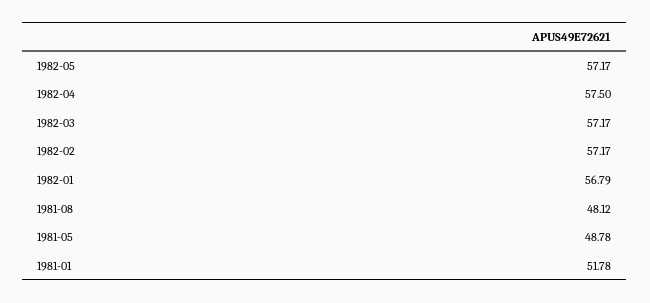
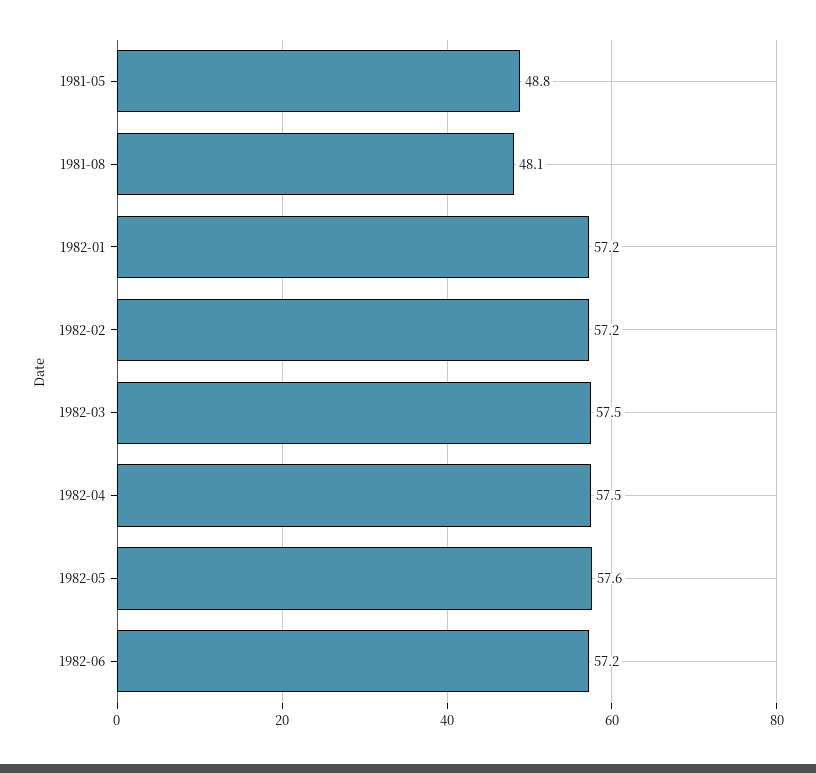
1982-05: 57.17 -> 57.6
1982-03: 57.17 -> 57.5
1982-01: 56.79 -> 57.2
1981-01: 51.78 -> none
1982-06: none -> 57.2

